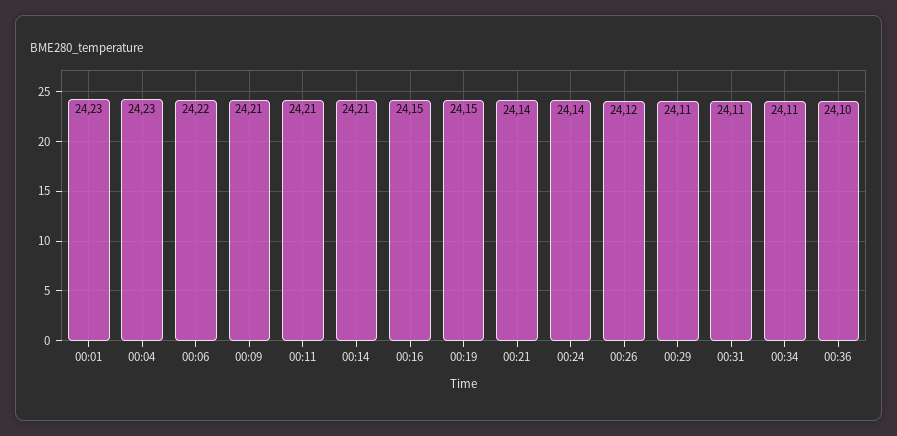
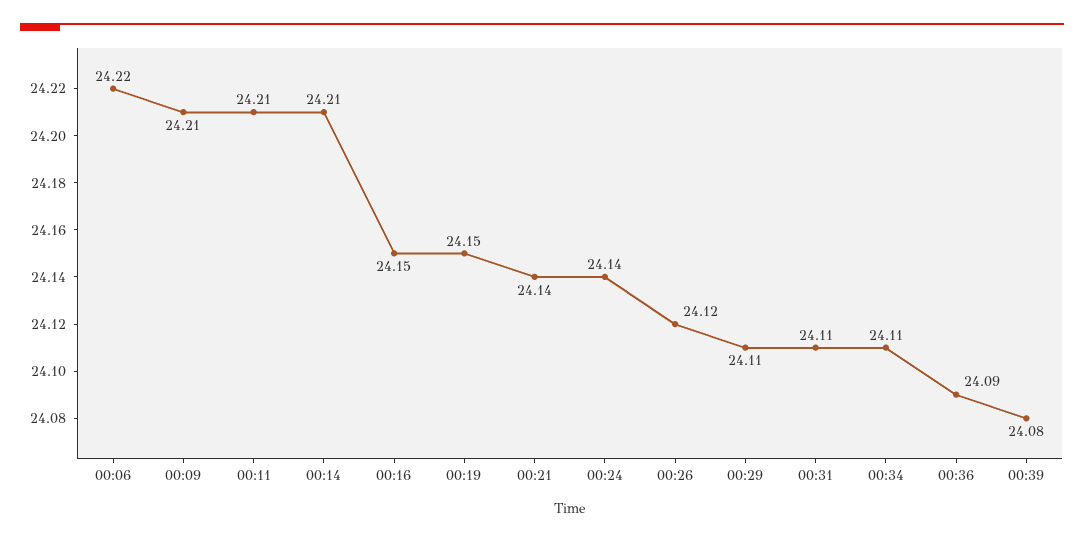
00:01: 24.23 -> none
00:04: 24.23 -> none
00:36: 24.1 -> 24.09
00:39: none -> 24.08

